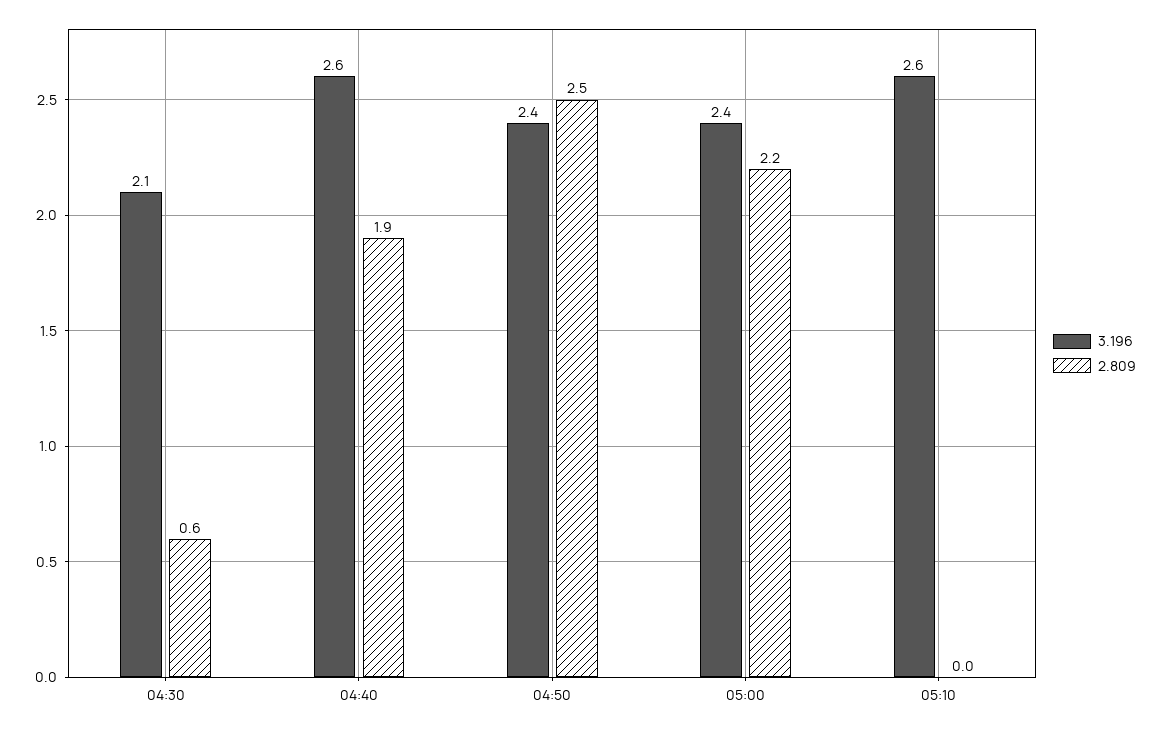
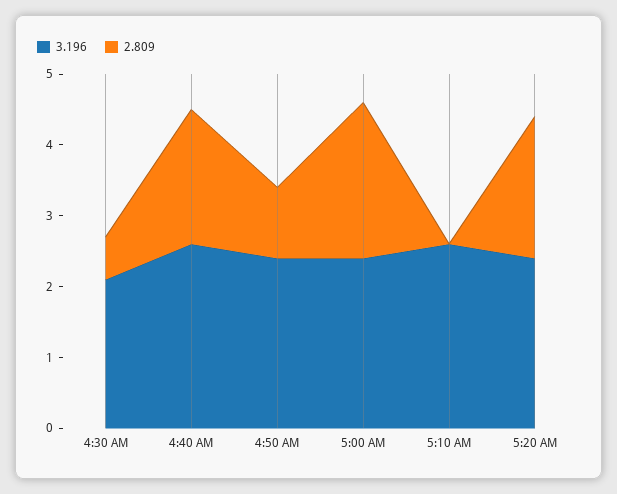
2.809, 04:50: 2.5 -> 1
3.196, 5:20 AM: none -> 2.5
2.809, 5:20 AM: none -> 2

